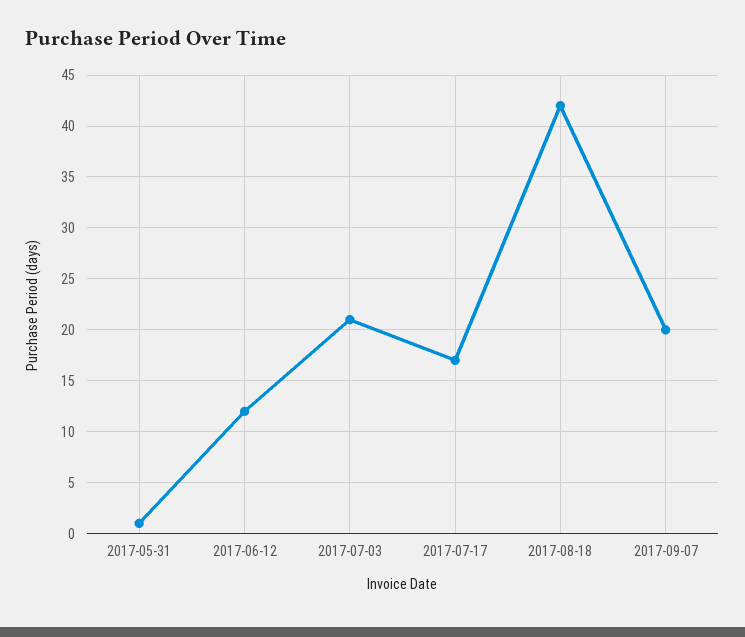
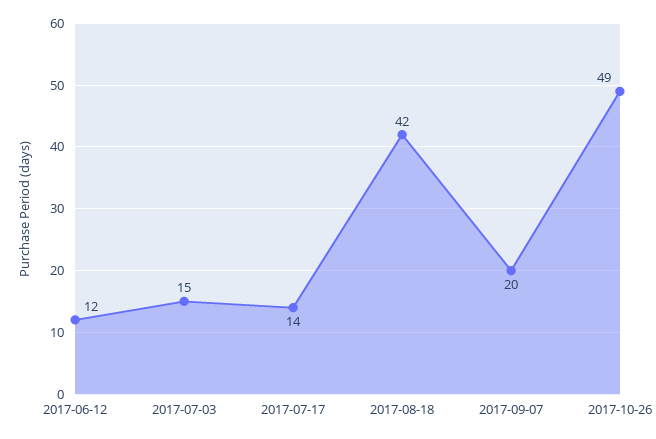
2017-05-31: 1 -> none
2017-07-03: 21 -> 15
2017-07-17: 17 -> 14
2017-10-26: none -> 49

